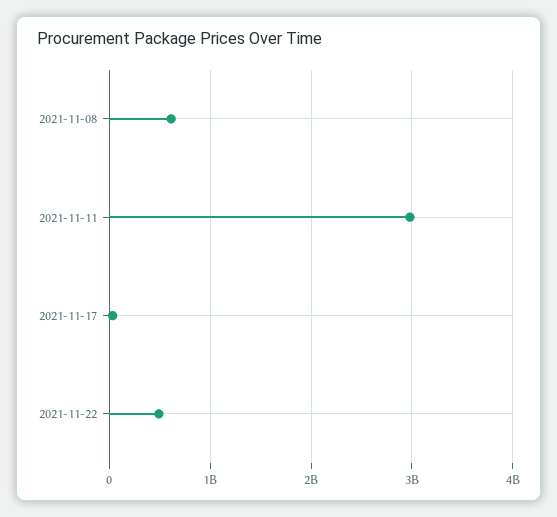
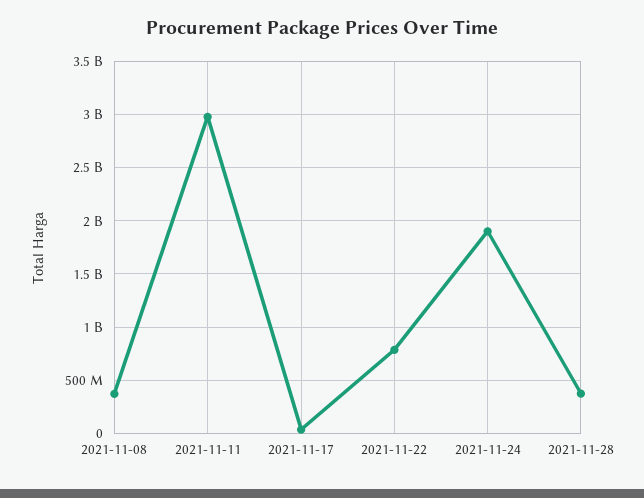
2021-11-08: 600000000 -> 400000000
2021-11-22: 500000000 -> 800000000
2021-11-24: none -> 1900000000
2021-11-28: none -> 400000000

